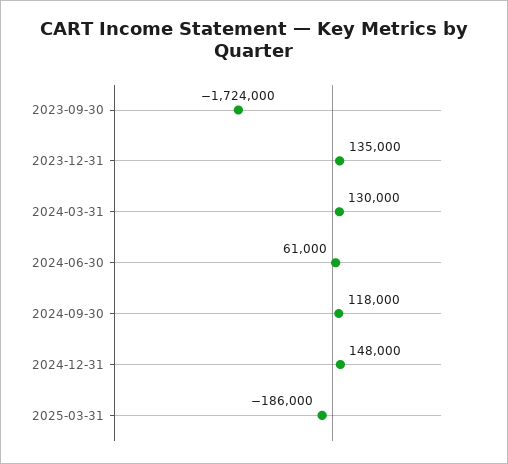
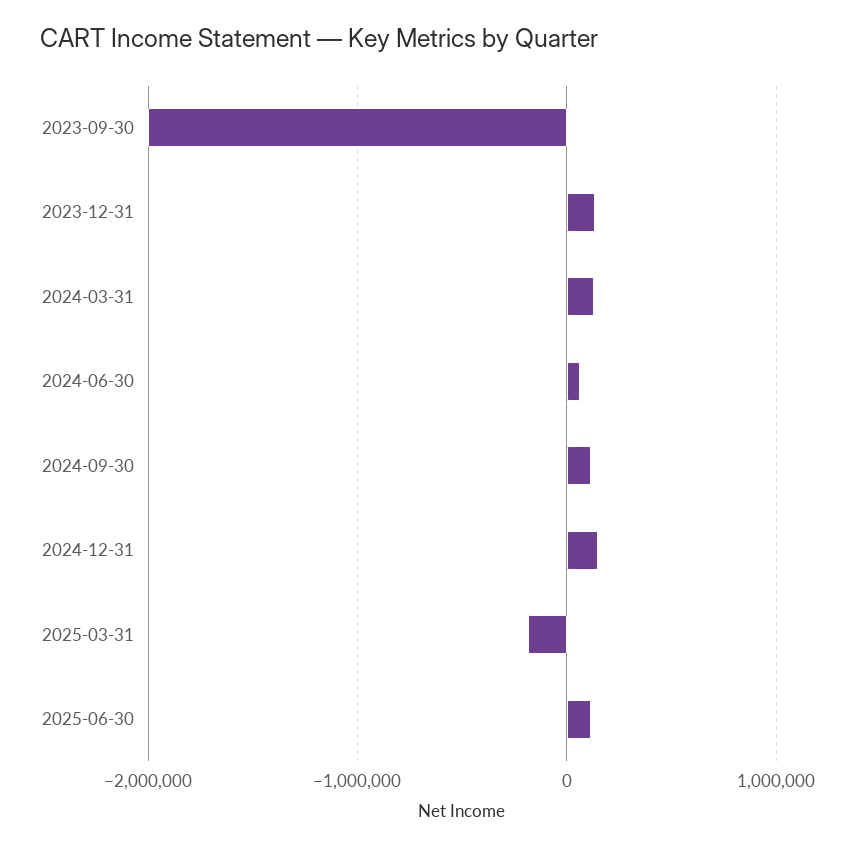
2023-09-30: -1724000 -> -2000000
2025-06-30: none -> 100000

